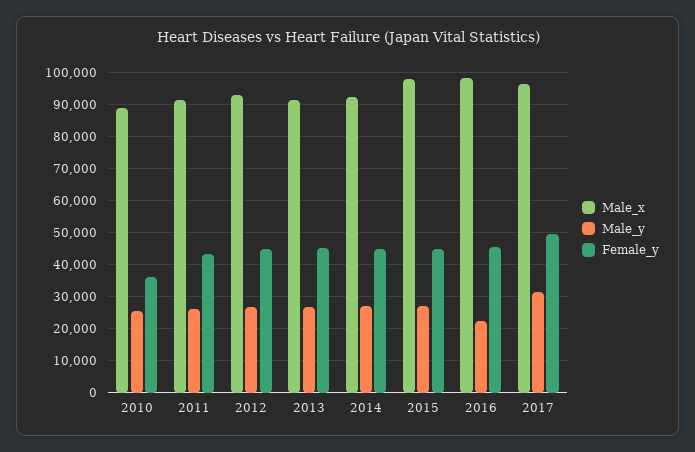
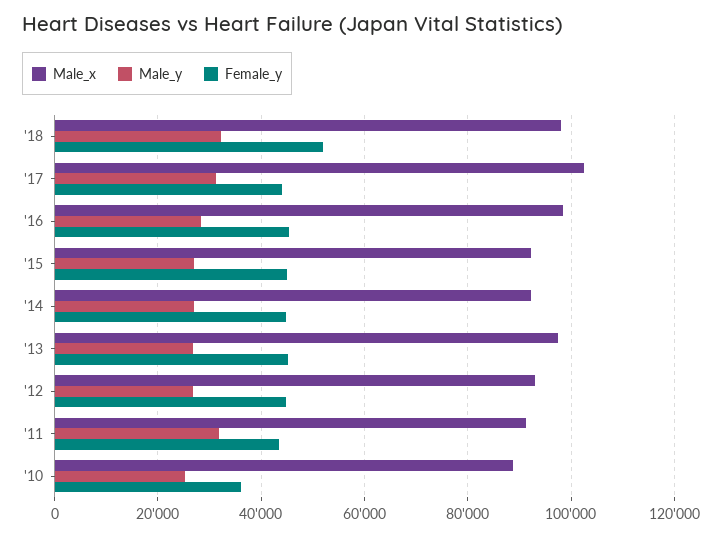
Male_y, 2011: 26000 -> 32000
Male_x, 2013: 92000 -> 98000
Male_x, 2015: 98000 -> 92000
Male_y, 2016: 22000 -> 28000
Male_x, 2017: 96000 -> 102000
Female_y, 2017: 50000 -> 44000
Male_x, '18: none -> 98000
Male_y, '18: none -> 32000
Female_y, '18: none -> 52000

